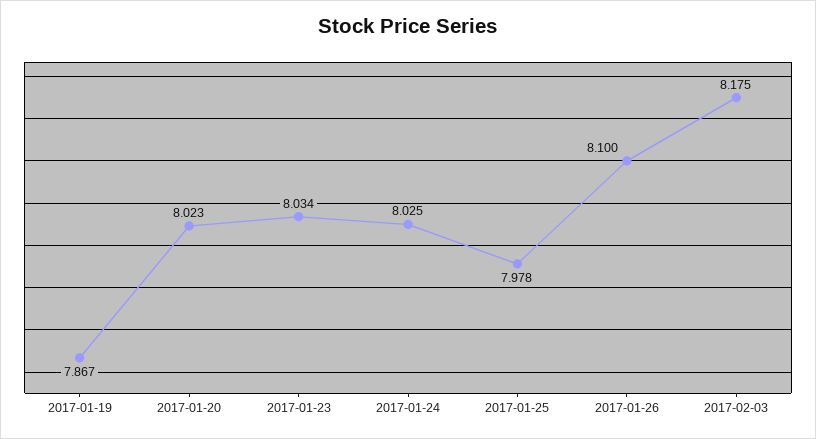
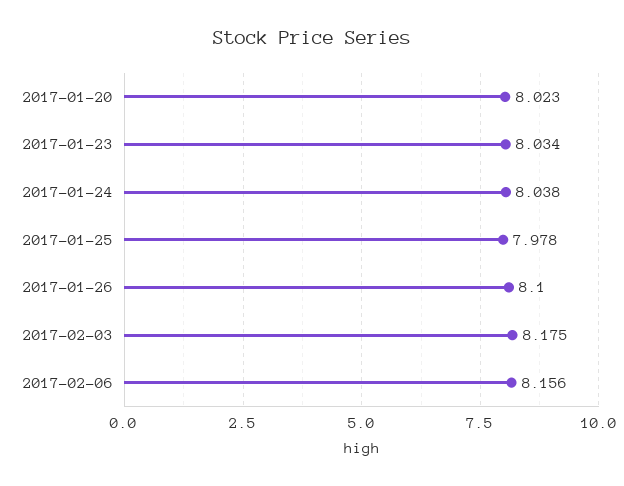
2017-01-19: 7.867 -> none
2017-01-24: 8.025 -> 8.038
2017-02-06: none -> 8.156

